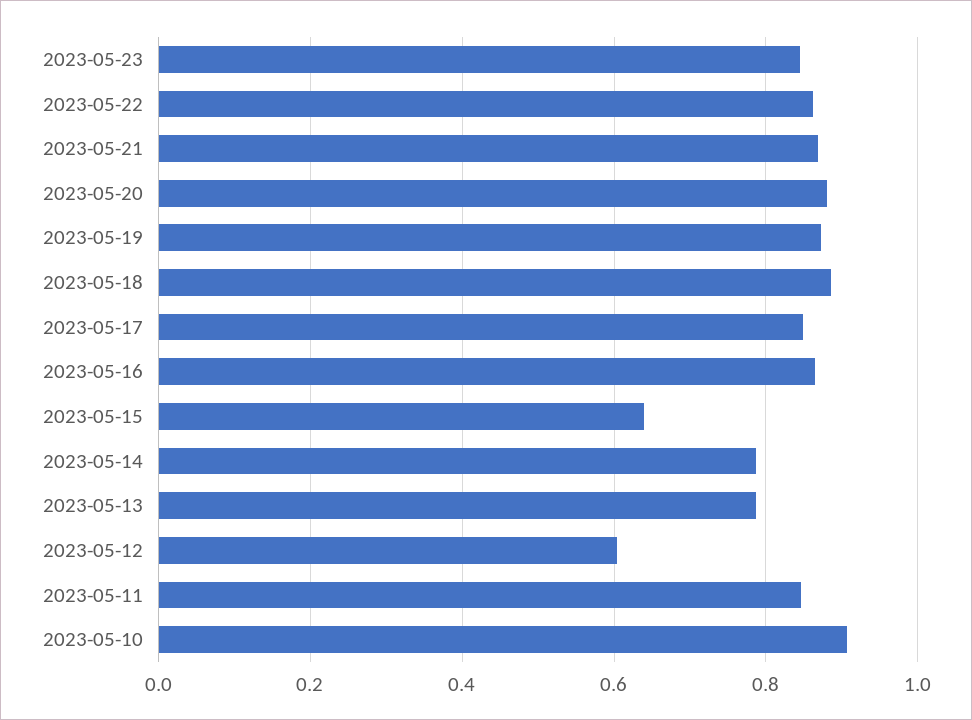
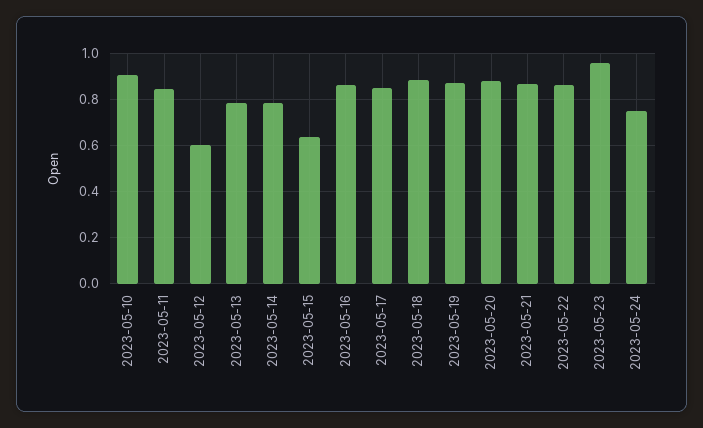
2023-05-23: 0.84 -> 0.95
2023-05-24: none -> 0.75

